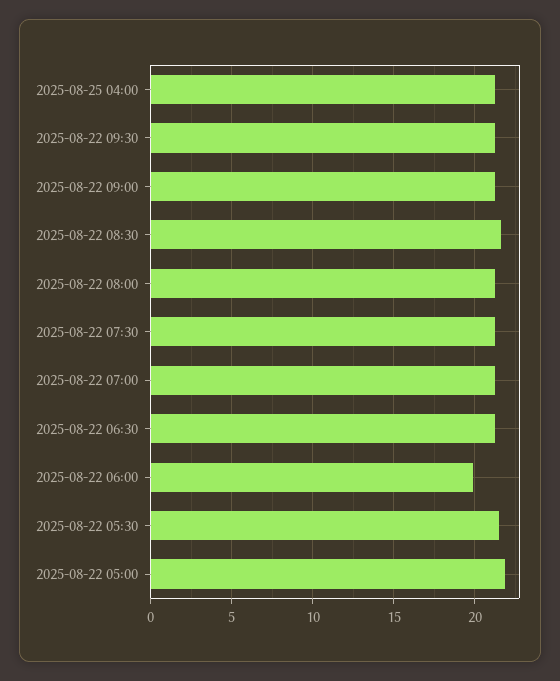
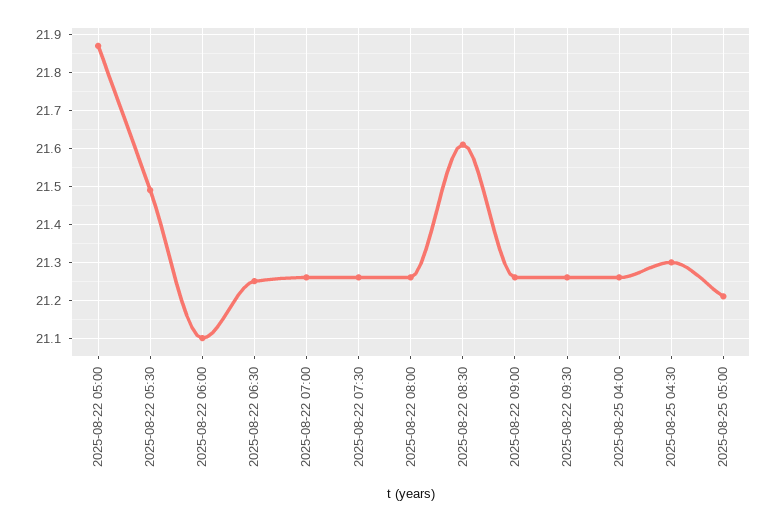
2025-08-22 06:00: 20 -> 21.1
2025-08-25 04:30: none -> 21.3
2025-08-25 05:00: none -> 21.2

